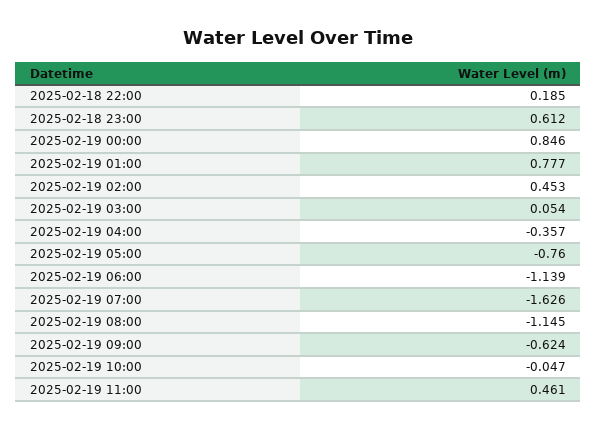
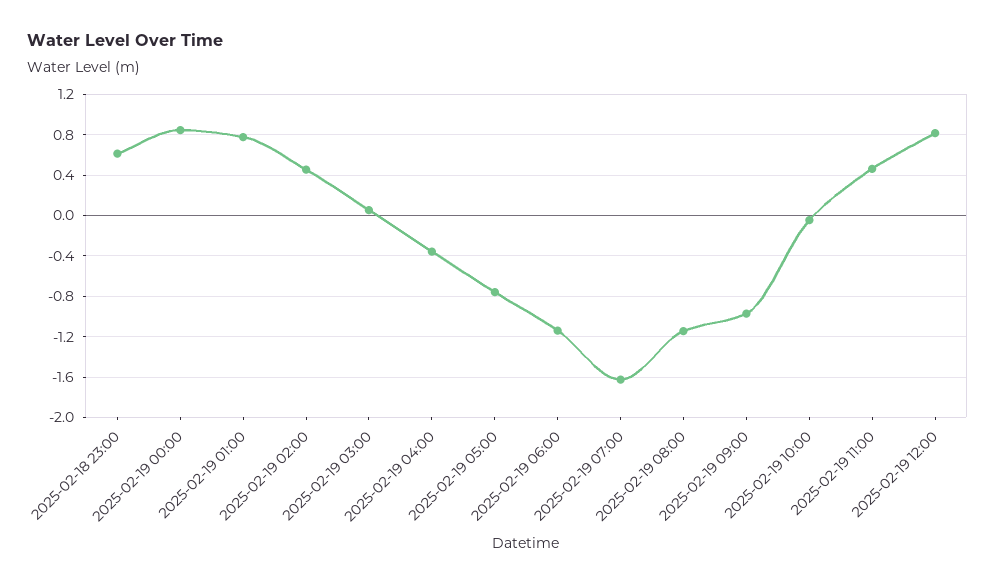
2025-02-18 22:00: 0.185 -> none
2025-02-19 09:00: -0.624 -> -1
2025-02-19 12:00: none -> 0.8

